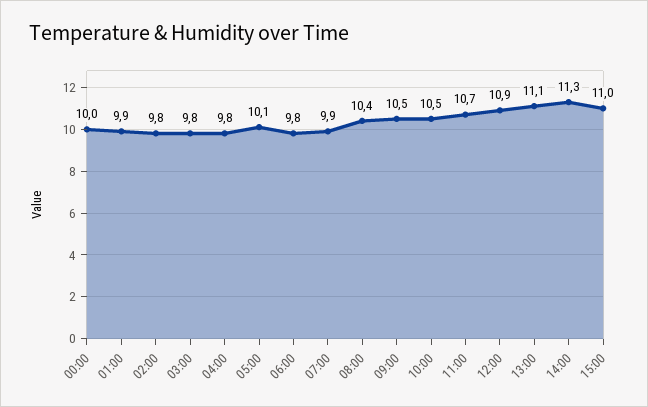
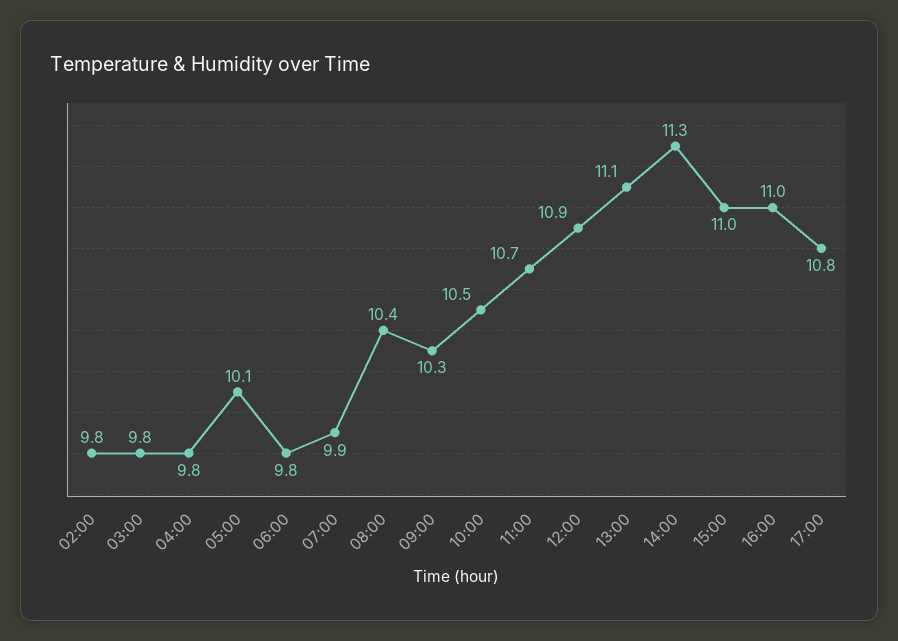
00:00: 10 -> none
01:00: 9.9 -> none
09:00: 10.5 -> 10.3
16:00: none -> 11
17:00: none -> 10.8

